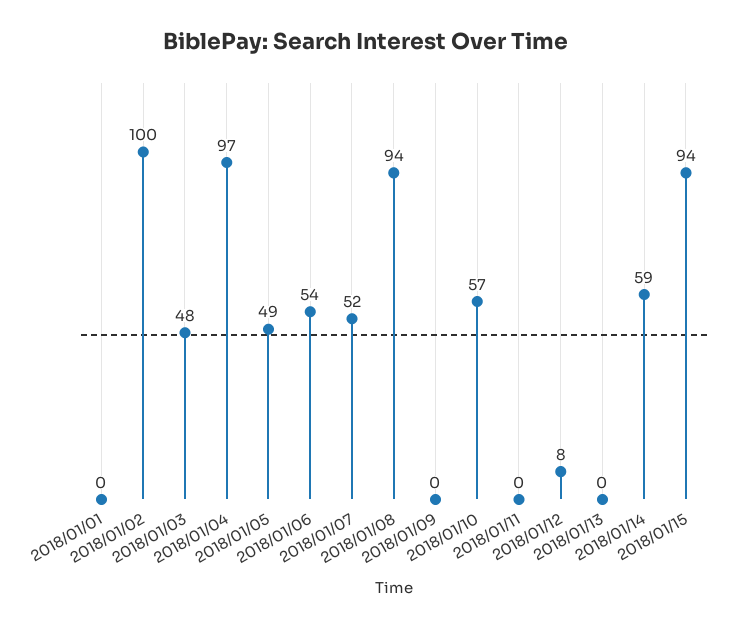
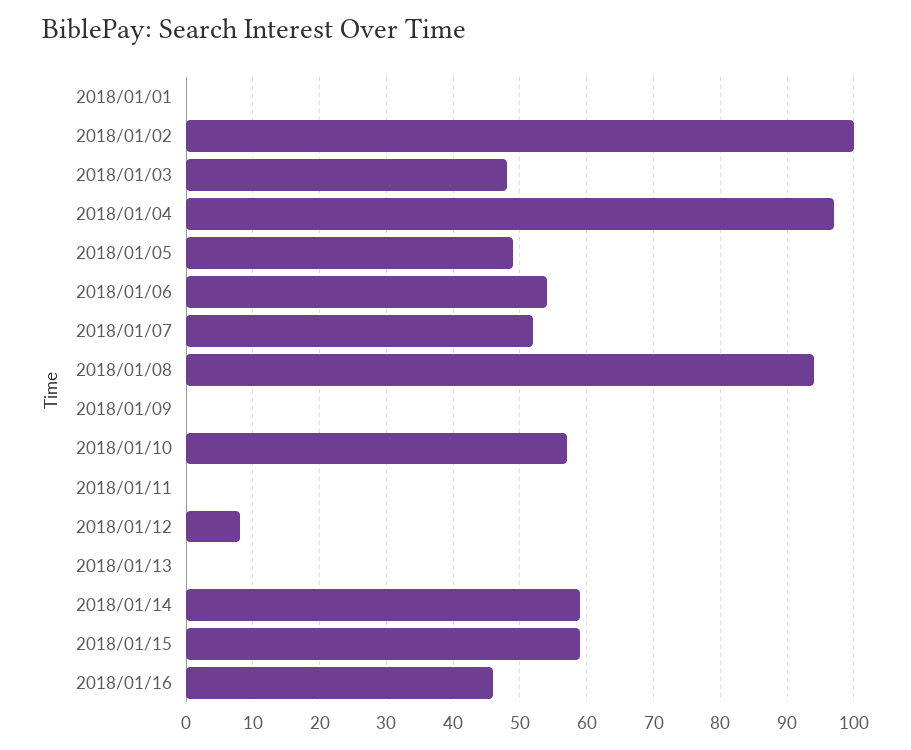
2018/01/15: 94 -> 59
2018/01/16: none -> 46

